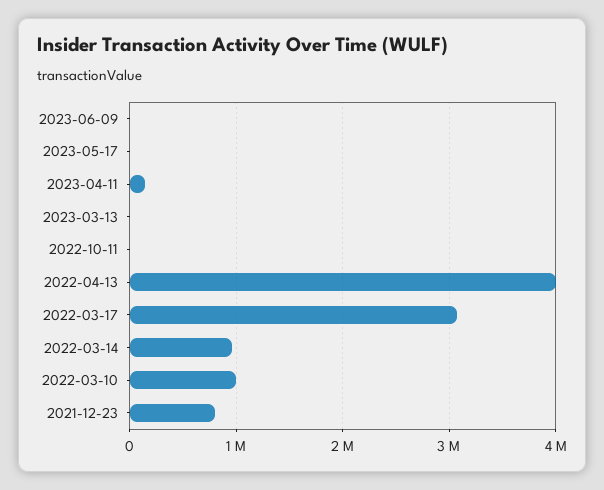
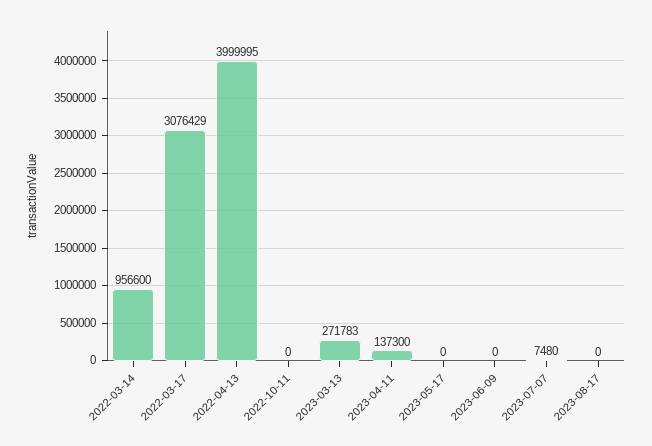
2023-03-13: 0 -> 271783
2022-03-10: 1000000 -> none
2021-12-23: 800000 -> none
2023-07-07: none -> 7480
2023-08-17: none -> 0

